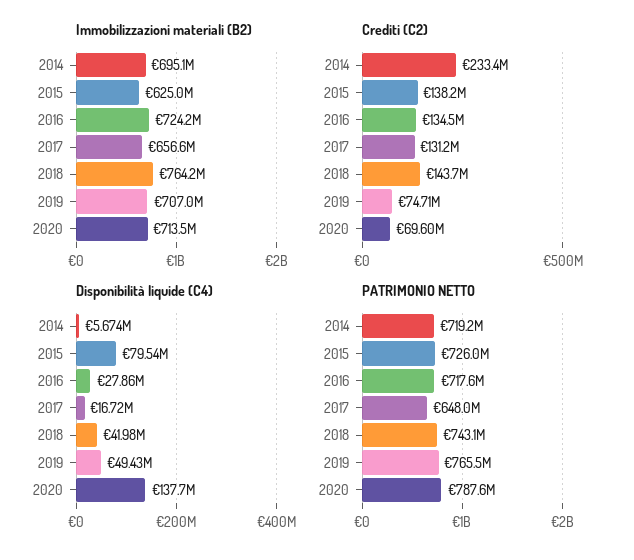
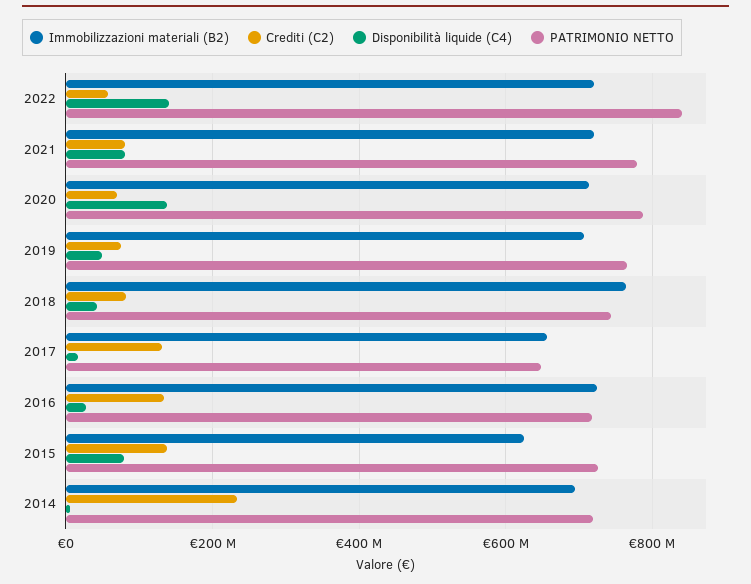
Crediti (C2), 2018: 143700000 -> 80000000
Immobilizzazioni materiali (B2), 2022: none -> 720000000
Crediti (C2), 2022: none -> 60000000
Disponibilità liquide (C4), 2022: none -> 140000000
PATRIMONIO NETTO, 2022: none -> 840000000
Immobilizzazioni materiali (B2), 2021: none -> 720000000
Crediti (C2), 2021: none -> 80000000
Disponibilità liquide (C4), 2021: none -> 80000000
PATRIMONIO NETTO, 2021: none -> 780000000

